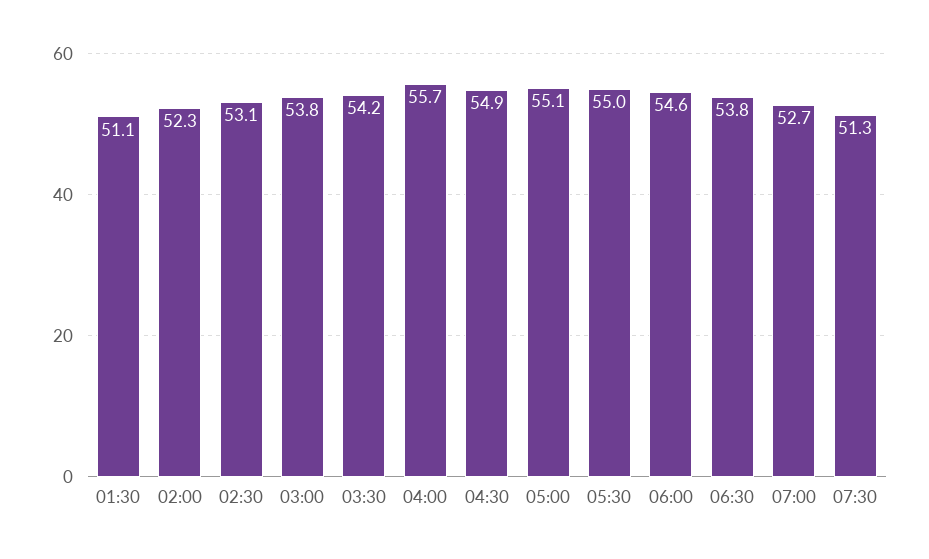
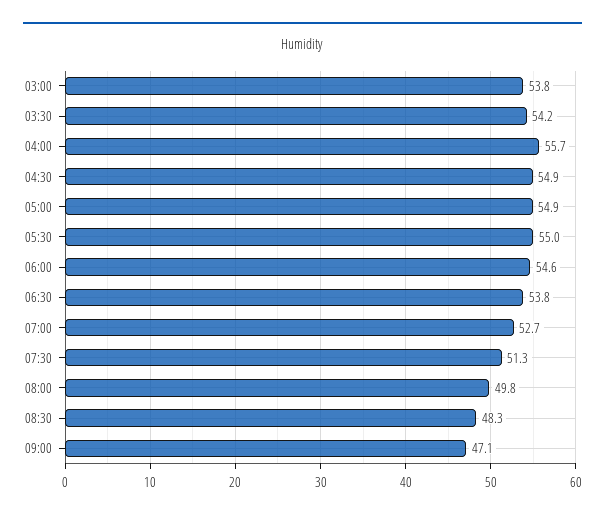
01:30: 51.1 -> none
02:00: 52.3 -> none
02:30: 53.1 -> none
05:00: 55.1 -> 54.9
08:00: none -> 49.8
08:30: none -> 48.3
09:00: none -> 47.1

